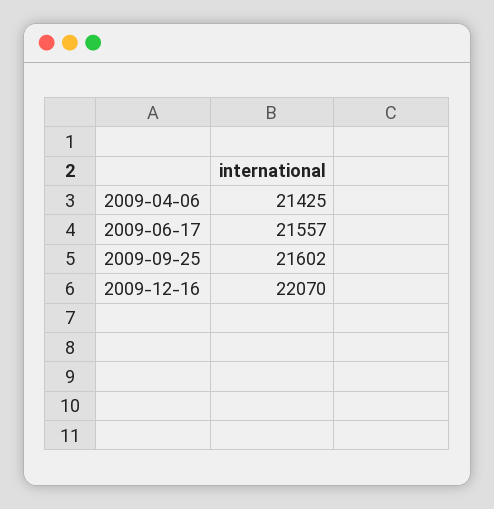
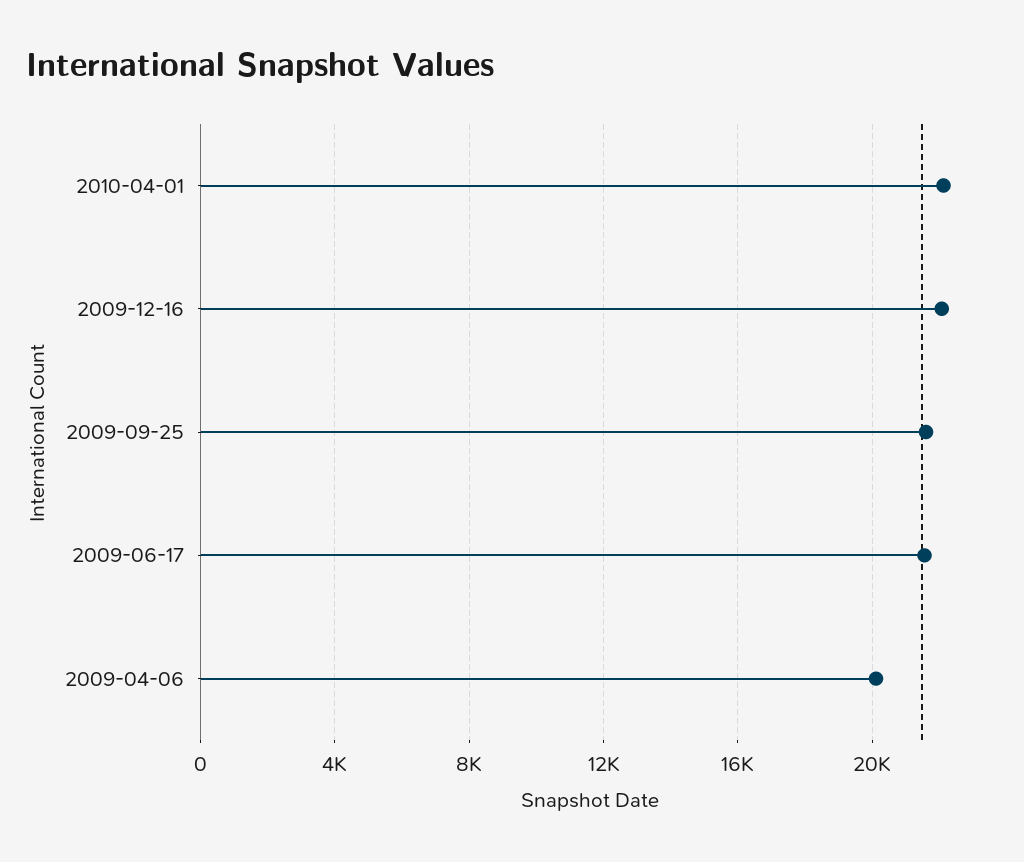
2009-04-06: 21425 -> 20000
2010-04-01: none -> 22000

